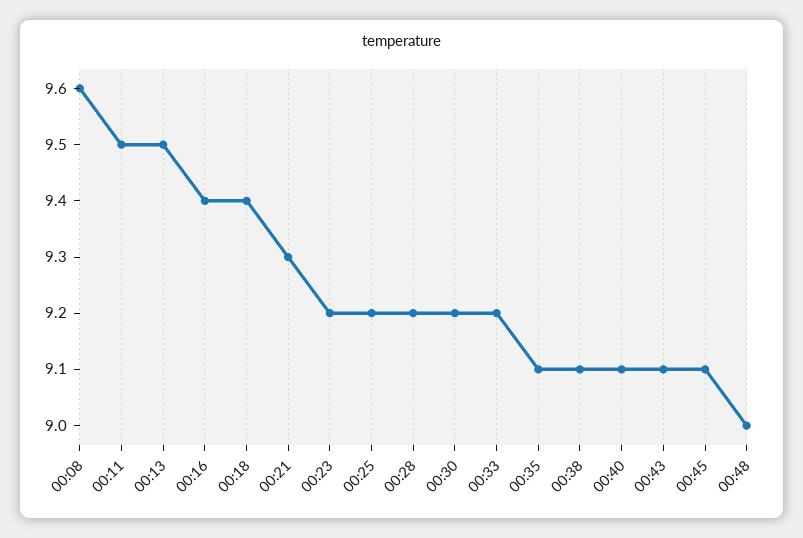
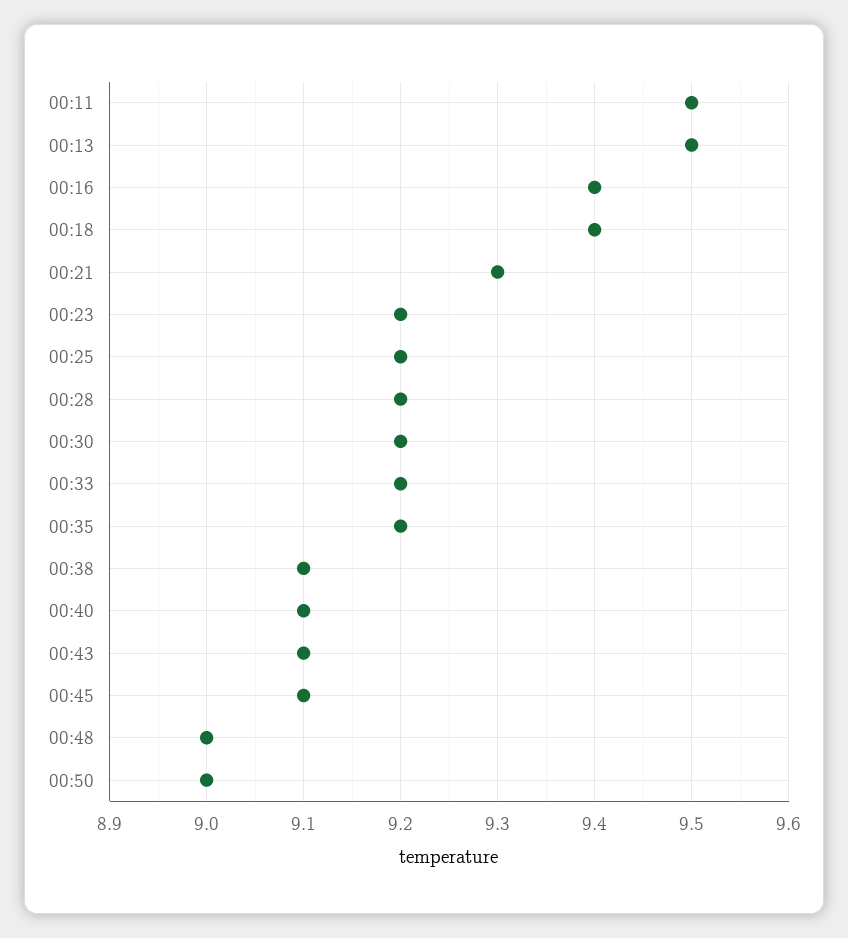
00:08: 9.6 -> none
00:35: 9.1 -> 9.2
00:50: none -> 9

